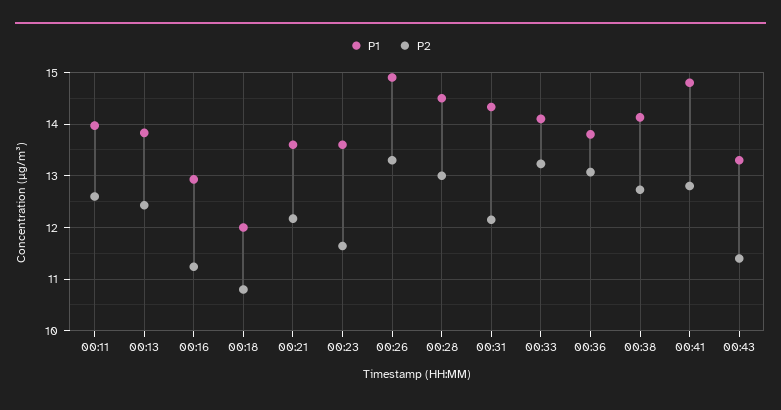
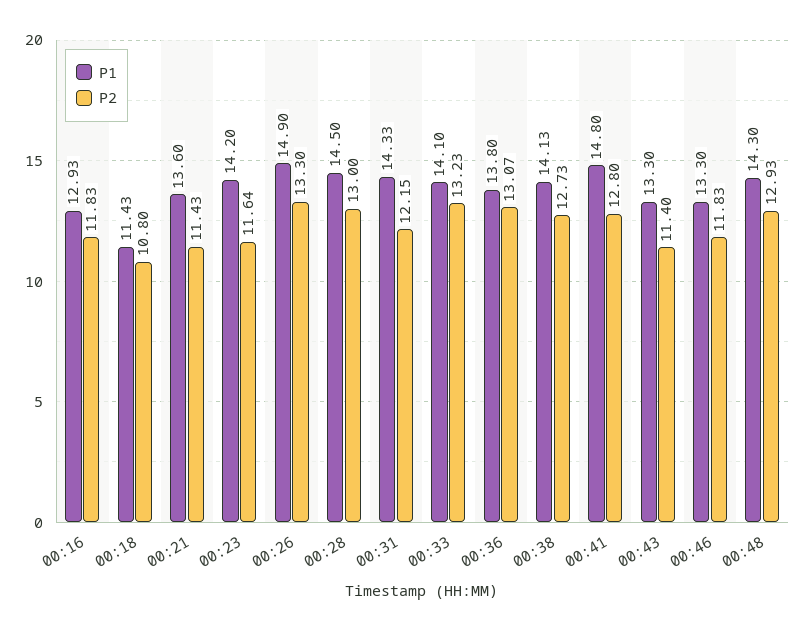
P1, 00:11: 14 -> none
P2, 00:11: 12.6 -> none
P1, 00:13: 13.8 -> none
P2, 00:13: 12.4 -> none
P2, 00:16: 11.2 -> 11.83
P1, 00:18: 12 -> 11.43
P2, 00:21: 12.2 -> 11.43
P1, 00:23: 13.6 -> 14.2
P1, 00:46: none -> 13.3
P2, 00:46: none -> 11.83
P1, 00:48: none -> 14.3
P2, 00:48: none -> 12.93

